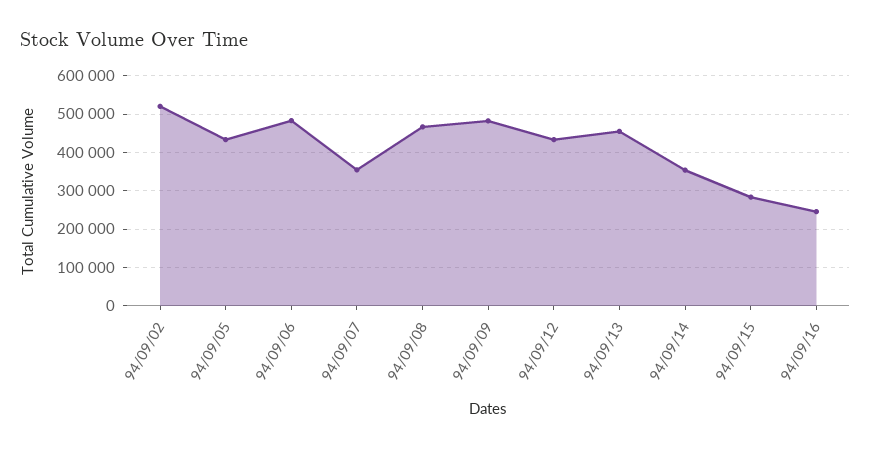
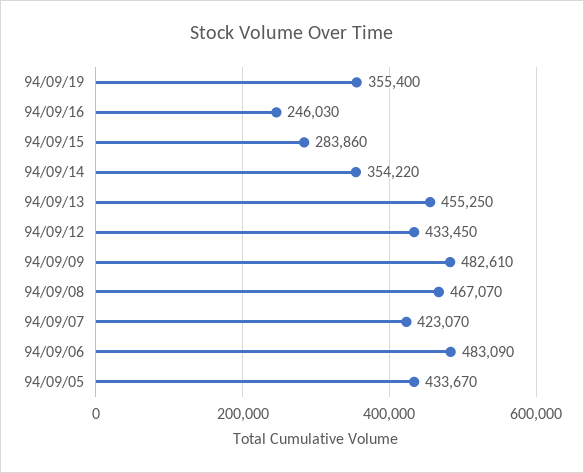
94/09/02: 520000 -> none
94/09/07: 360000 -> 423070
94/09/19: none -> 355400

